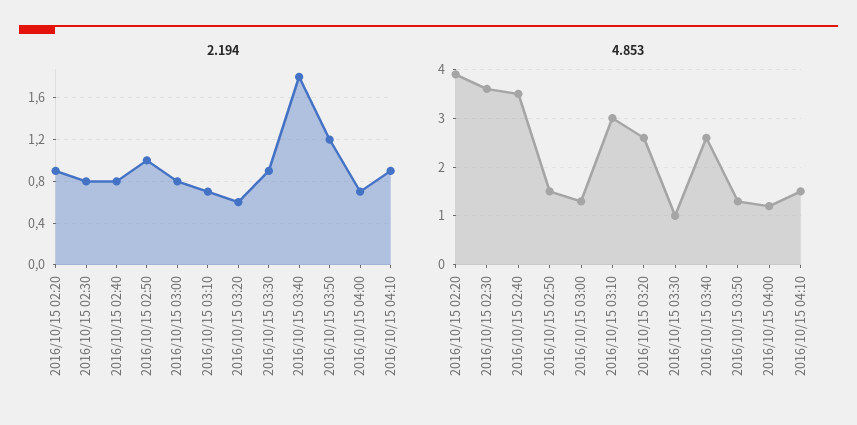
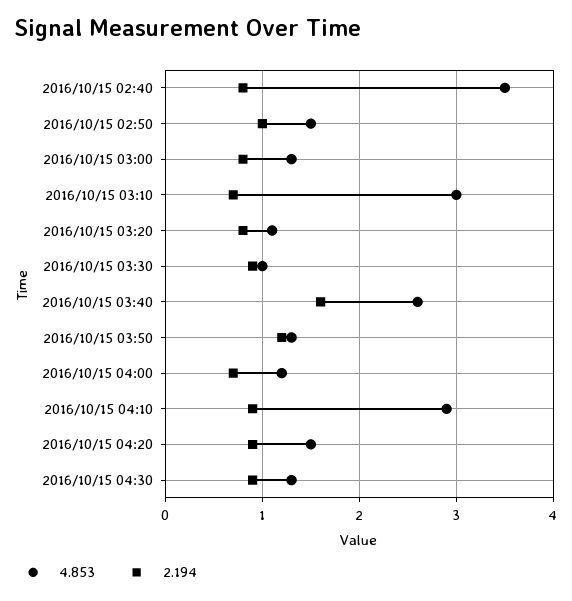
2.194, 2016/10/15 02:20: 0.9 -> none
2.194, 2016/10/15 02:30: 0.8 -> none
2.194, 2016/10/15 03:20: 0.6 -> 0.8
2.194, 2016/10/15 03:40: 1.8 -> 1.6
4.853, 2016/10/15 02:20: 4 -> none
4.853, 2016/10/15 02:30: 3.5 -> none
4.853, 2016/10/15 03:20: 2.5 -> 1.1
4.853, 2016/10/15 04:10: 1.5 -> 2.9
4.853, 2016/10/15 04:20: none -> 1.5
2.194, 2016/10/15 04:20: none -> 0.9
4.853, 2016/10/15 04:30: none -> 1.3
2.194, 2016/10/15 04:30: none -> 0.9

